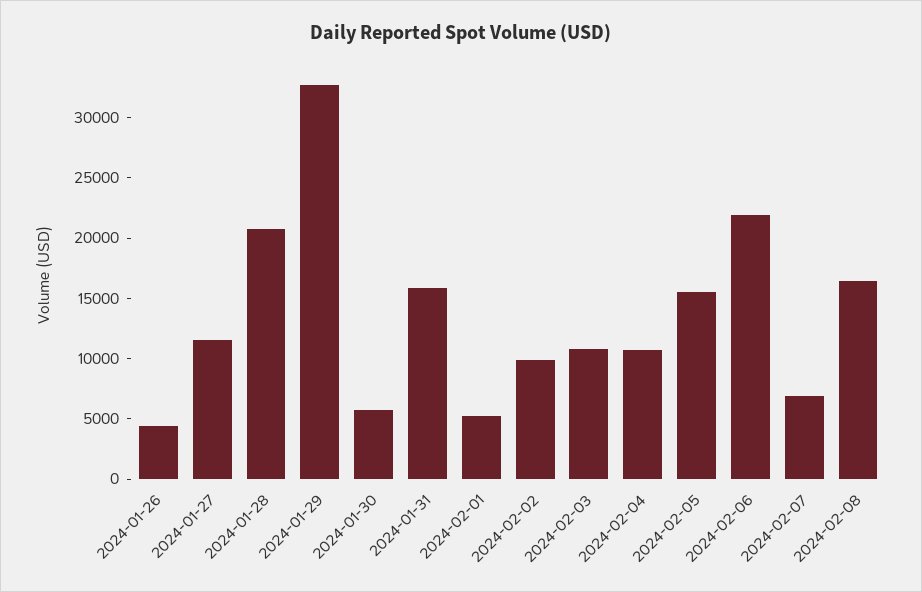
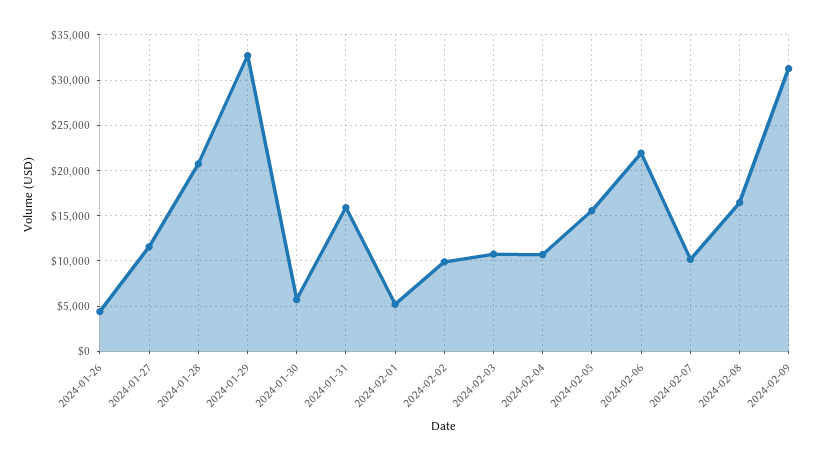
2024-02-07: 7000 -> 10000
2024-02-09: none -> 31000

